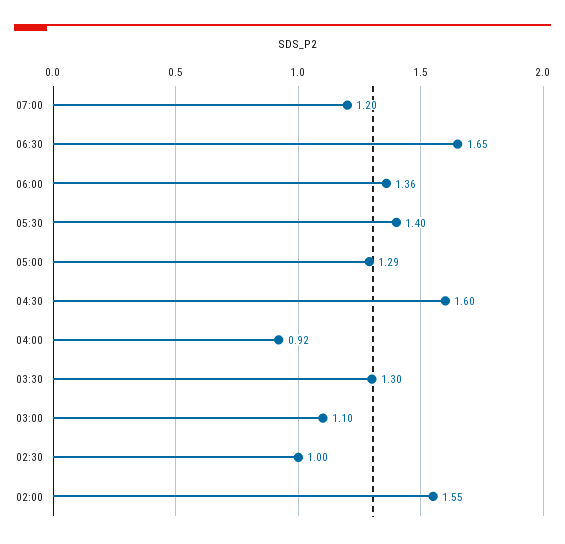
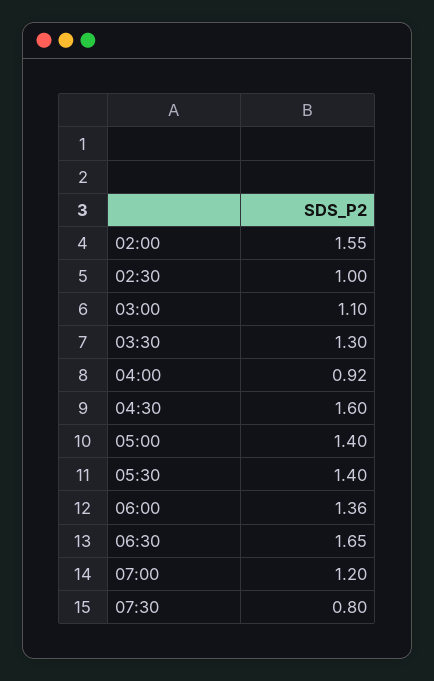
05:00: 1.29 -> 1.4
07:30: none -> 0.8

